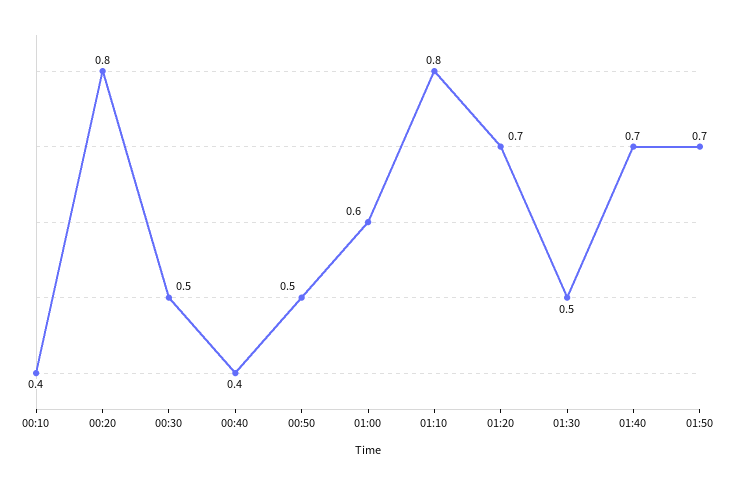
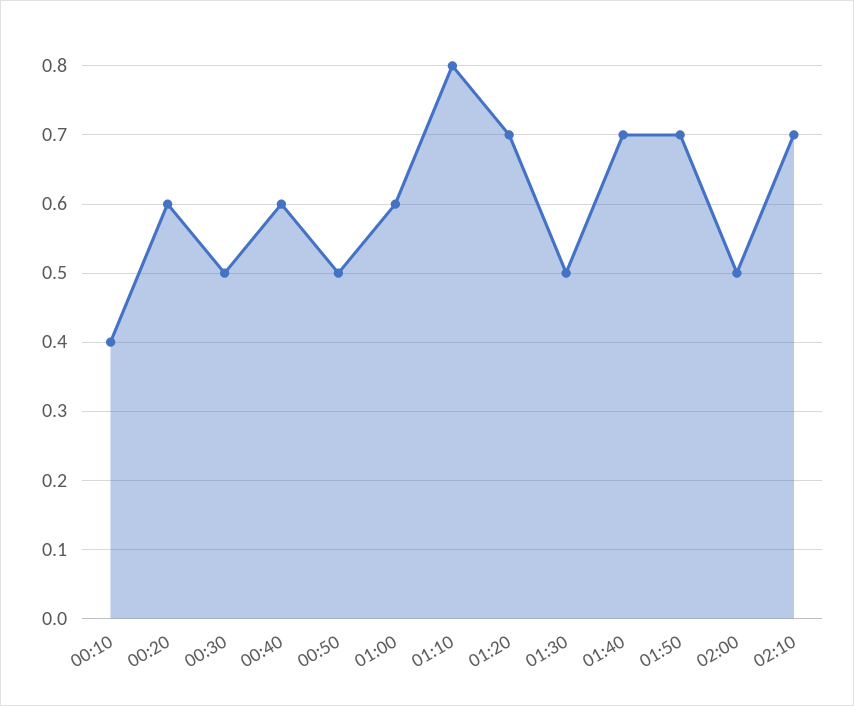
00:20: 0.8 -> 0.6
00:40: 0.4 -> 0.6
02:00: none -> 0.5
02:10: none -> 0.7

